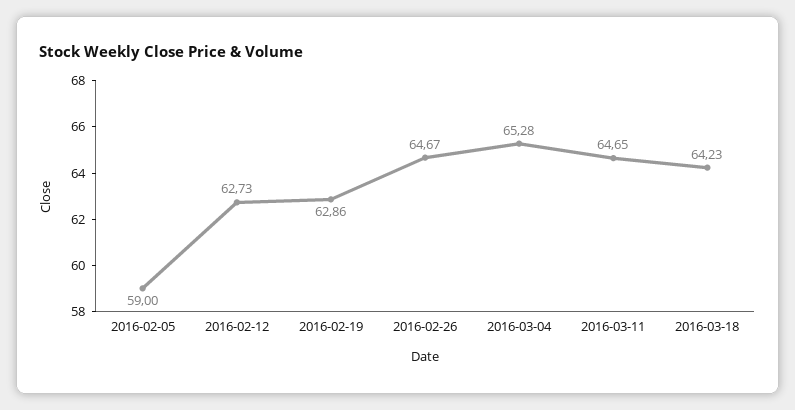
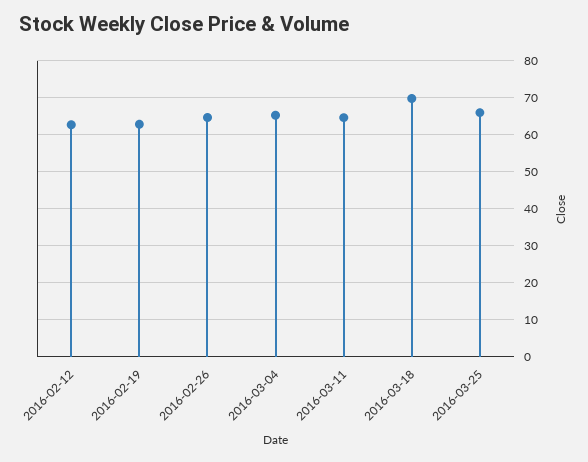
2016-02-05: 59 -> none
2016-03-18: 64.23 -> 70
2016-03-25: none -> 66

